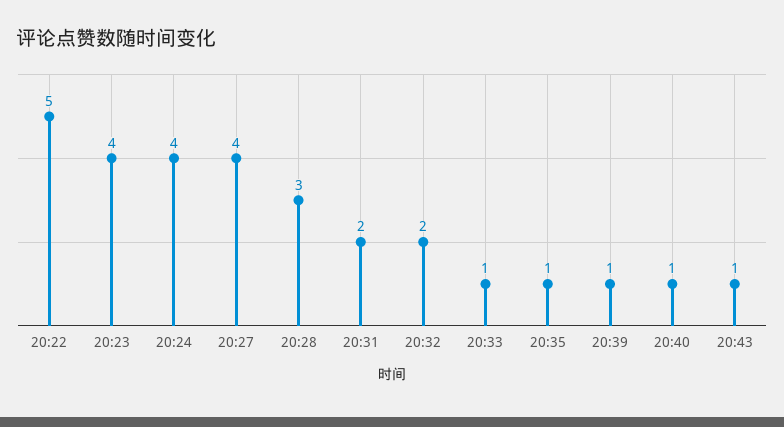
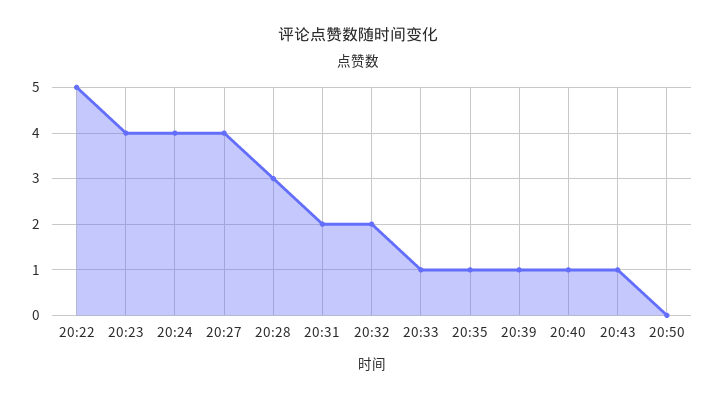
20:50: none -> 0

